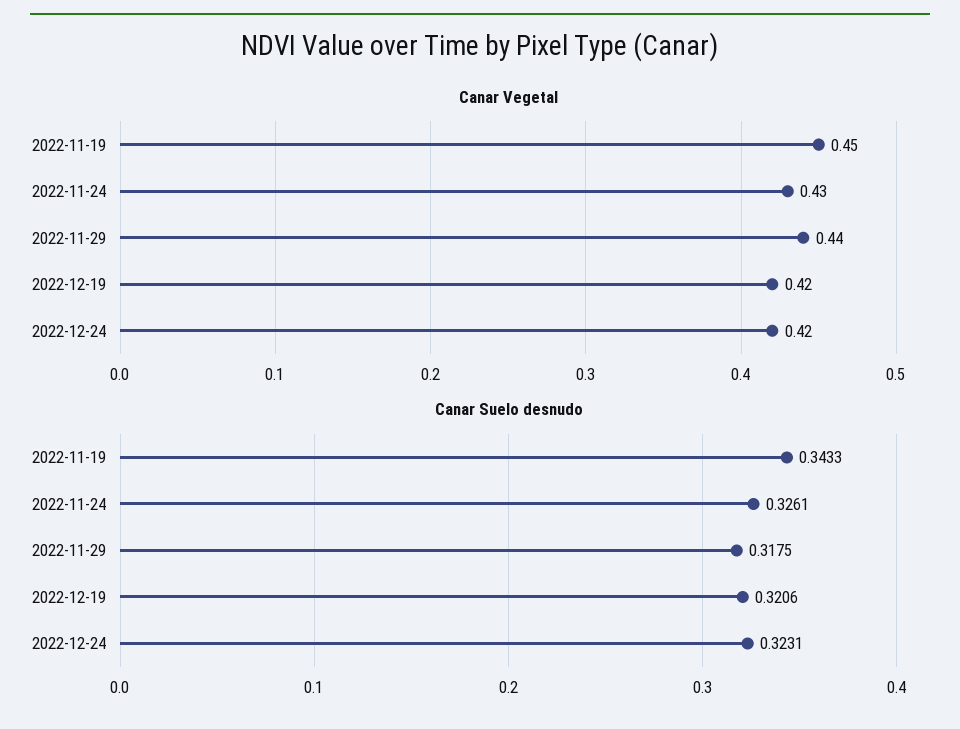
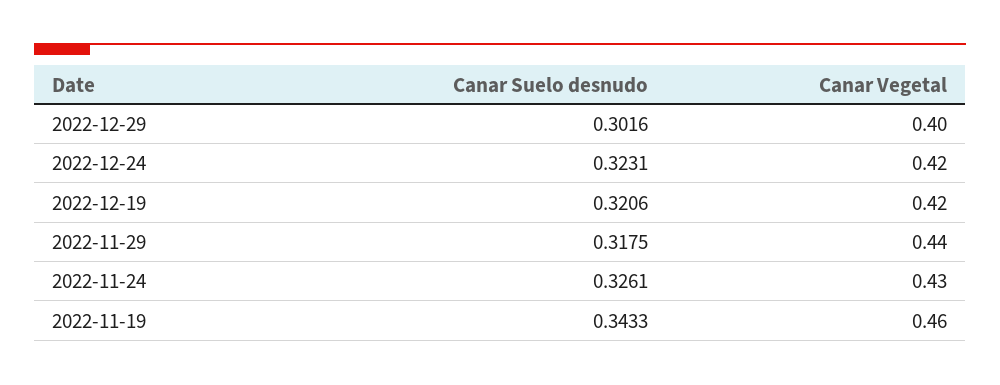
Canar Vegetal, 2022-11-19: 0.45 -> 0.46
Canar Suelo desnudo, 2022-12-29: none -> 0.3016
Canar Vegetal, 2022-12-29: none -> 0.4

